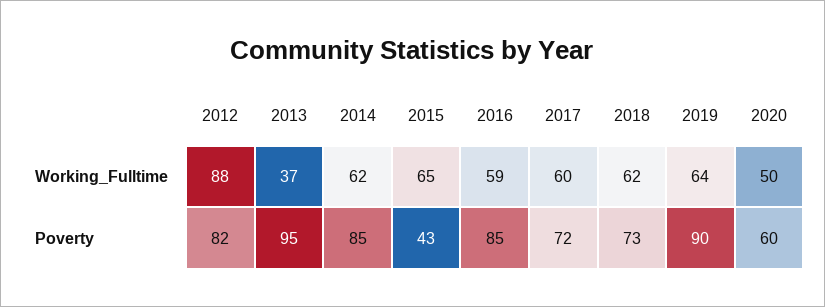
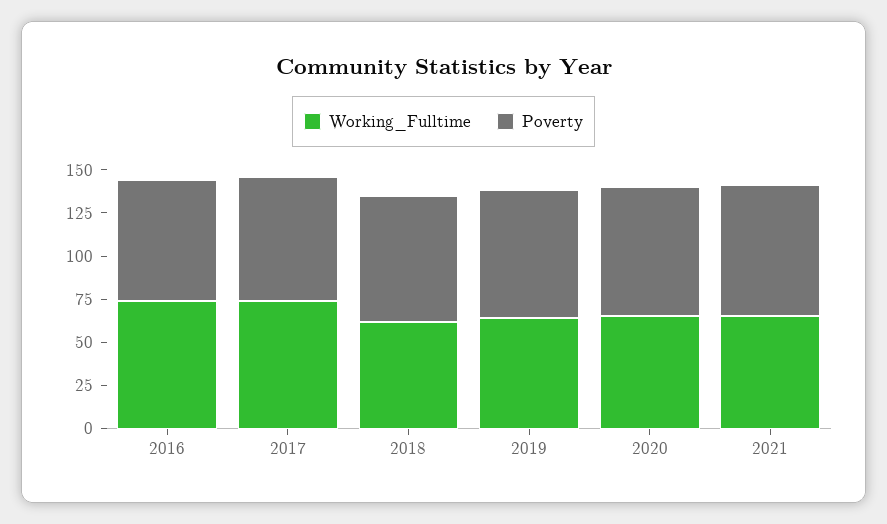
Working_Fulltime, 2012: 88 -> none
Working_Fulltime, 2013: 37 -> none
Working_Fulltime, 2014: 62 -> none
Working_Fulltime, 2015: 65 -> none
Working_Fulltime, 2016: 59 -> 75
Working_Fulltime, 2017: 60 -> 75
Working_Fulltime, 2020: 50 -> 65
Poverty, 2012: 82 -> none
Poverty, 2013: 95 -> none
Poverty, 2014: 85 -> none
Poverty, 2015: 43 -> none
Poverty, 2016: 85 -> 70
Poverty, 2019: 90 -> 75
Poverty, 2020: 60 -> 75
Working_Fulltime, 2021: none -> 65
Poverty, 2021: none -> 75

